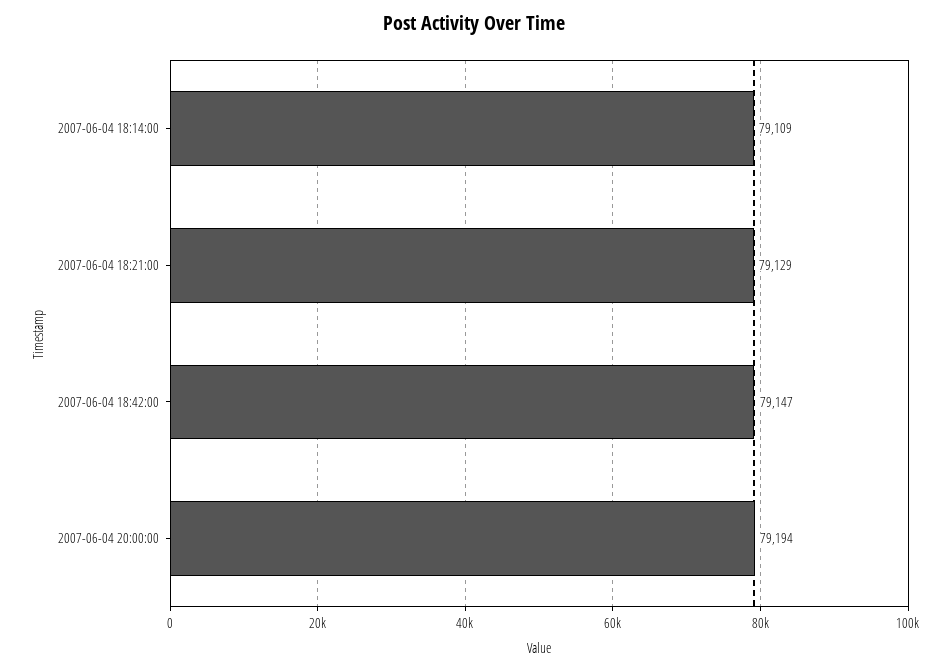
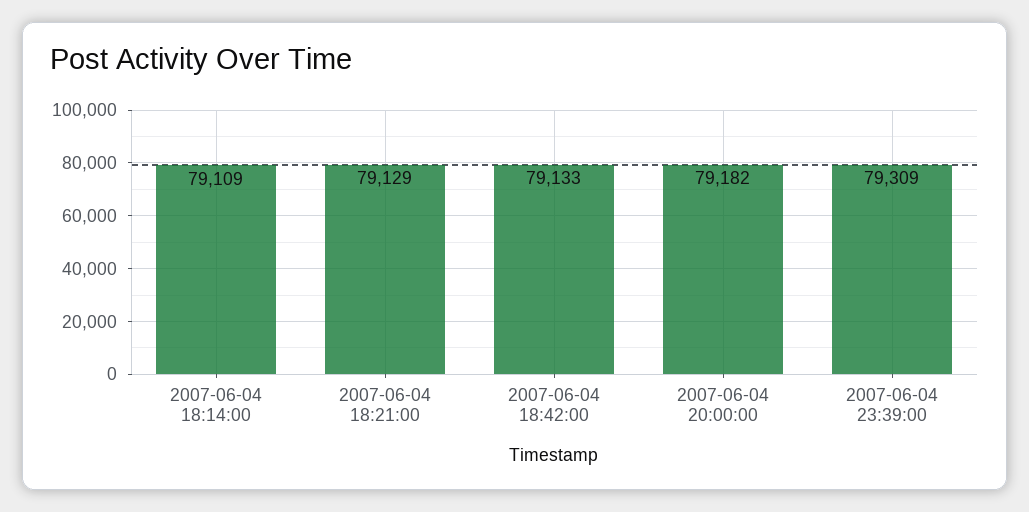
2007-06-04 18:42:00: 79147 -> 79133
2007-06-04 20:00:00: 79194 -> 79182
2007-06-04 23:39:00: none -> 79309

